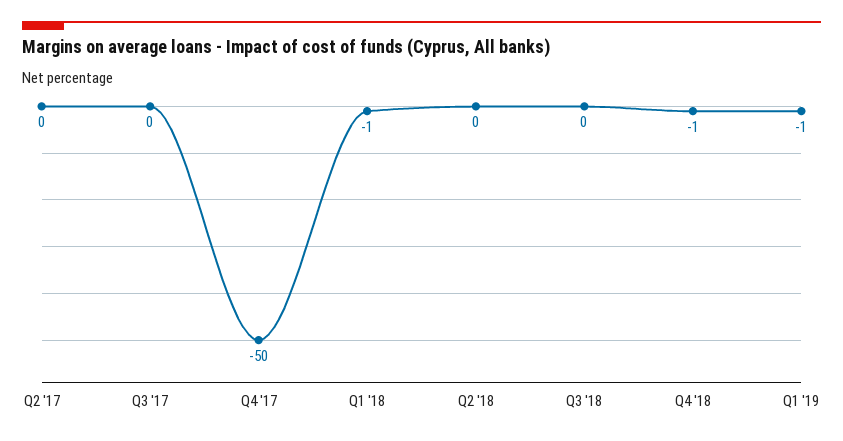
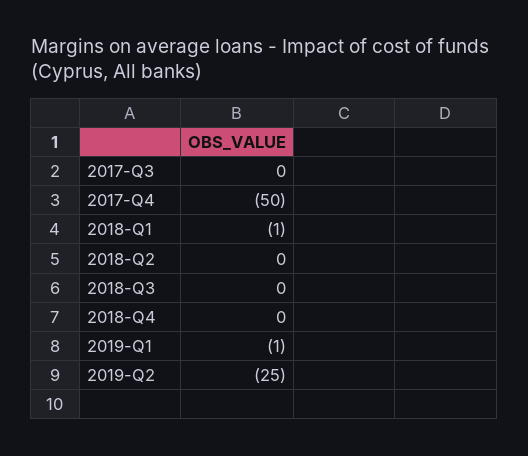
Q2 '17: 0 -> none
Q4 '18: -1 -> 0
2019-Q2: none -> -25

